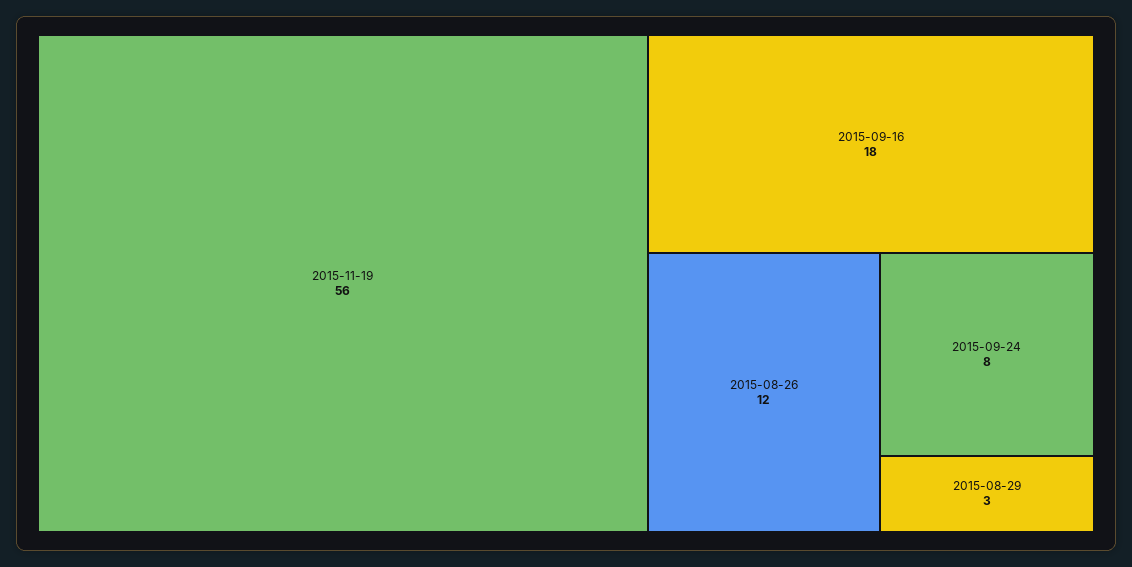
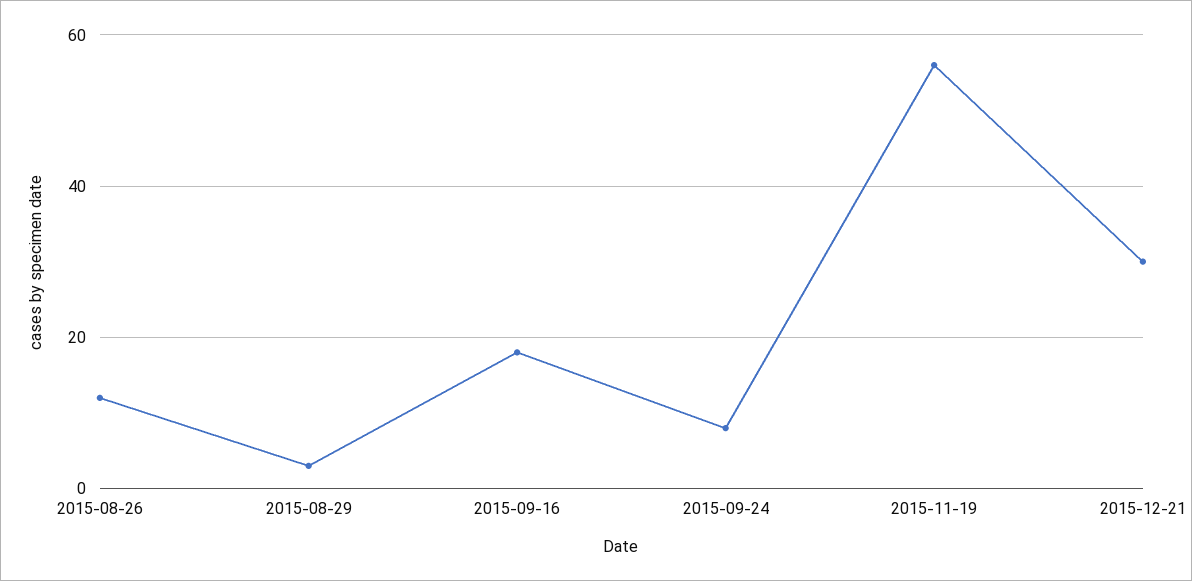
2015-12-21: none -> 30

